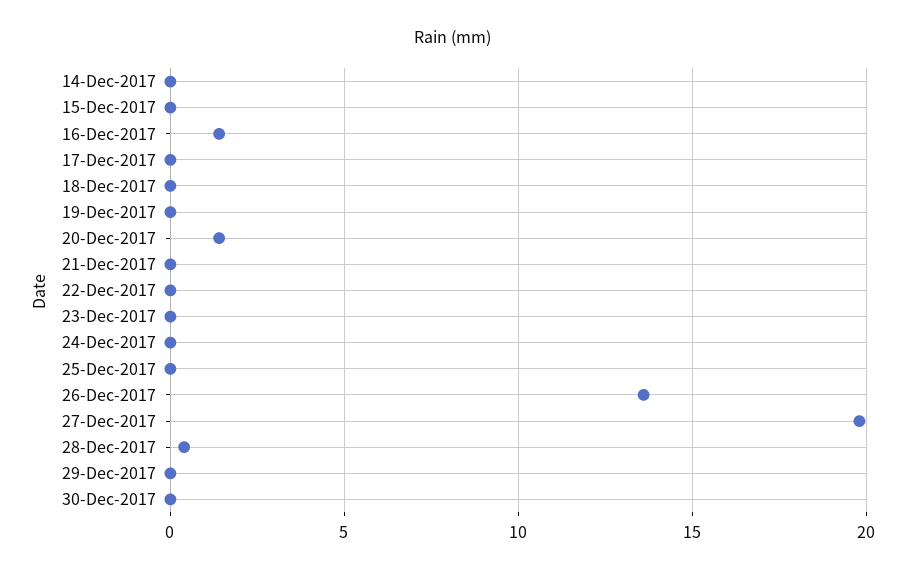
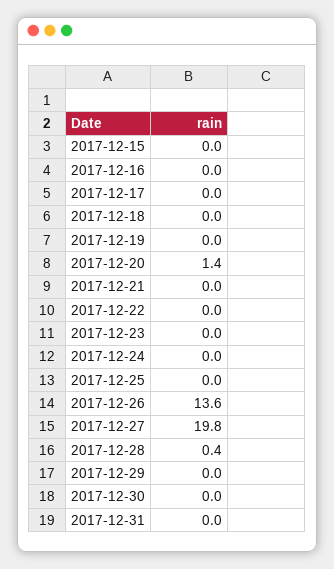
14-Dec-2017: 0 -> none
16-Dec-2017: 1.5 -> 0
2017-12-31: none -> 0

